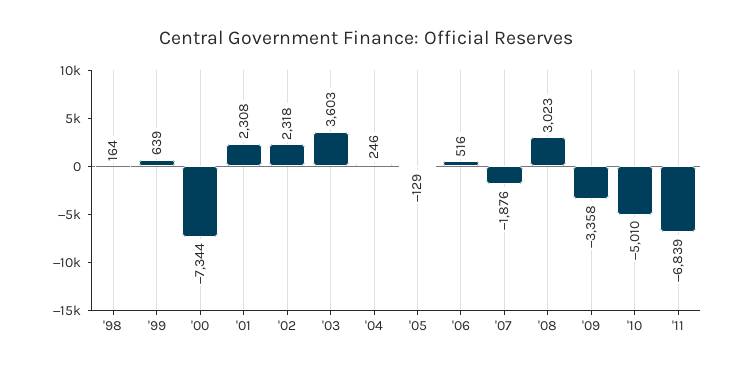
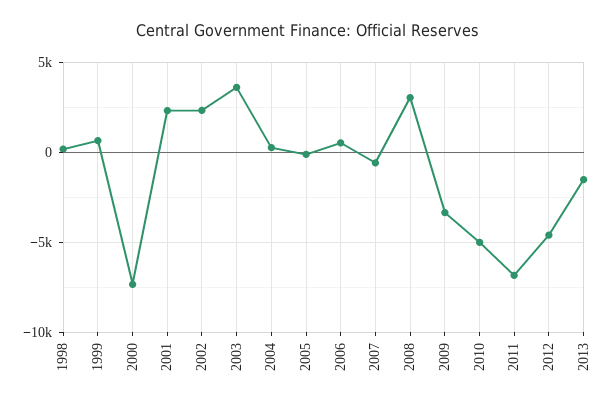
'07: -1876 -> -500
2012: none -> -4500
2013: none -> -1500

